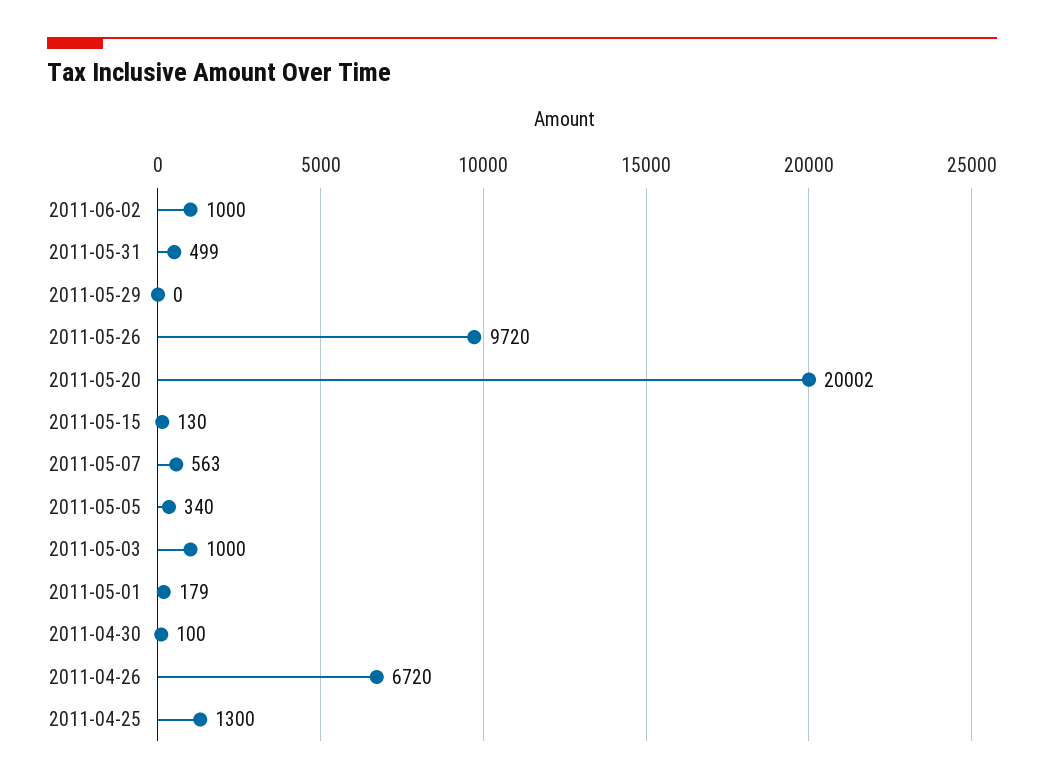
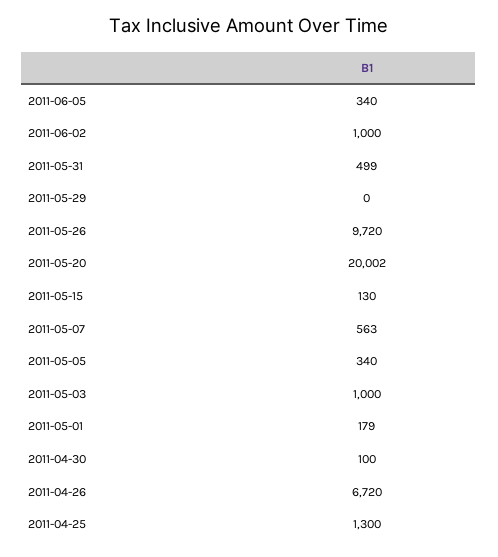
2011-06-05: none -> 340

